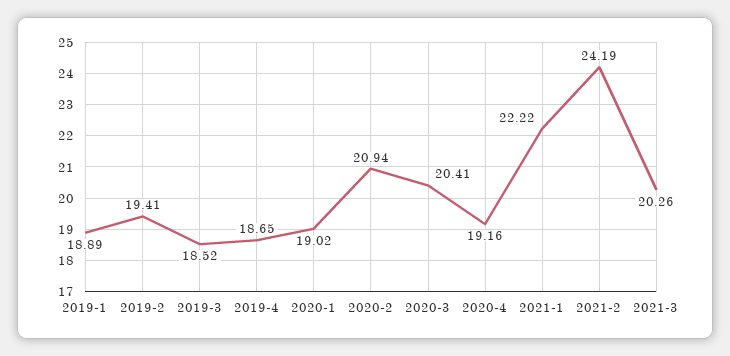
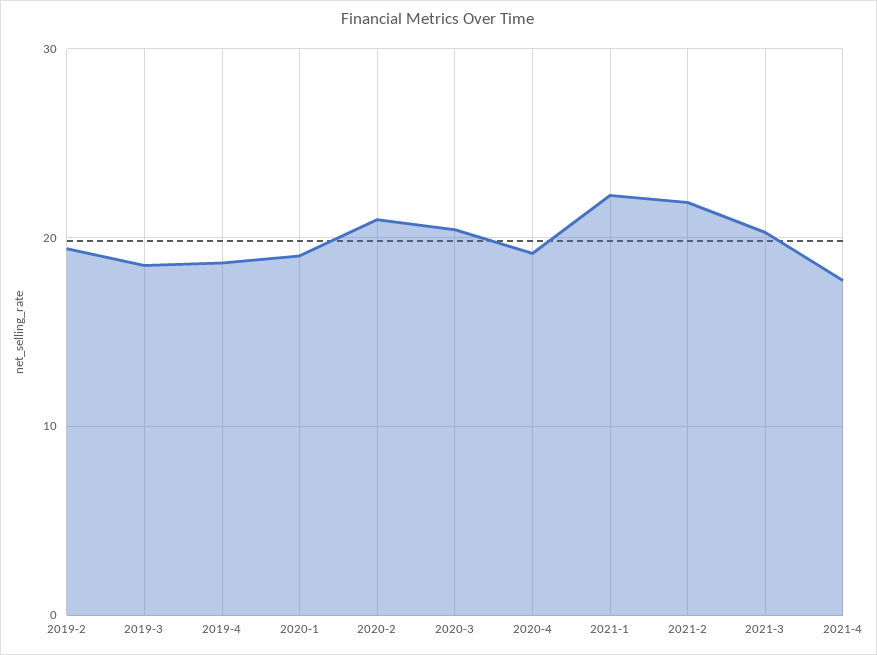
2019-1: 18.89 -> none
2021-2: 24.19 -> 22
2021-4: none -> 18

